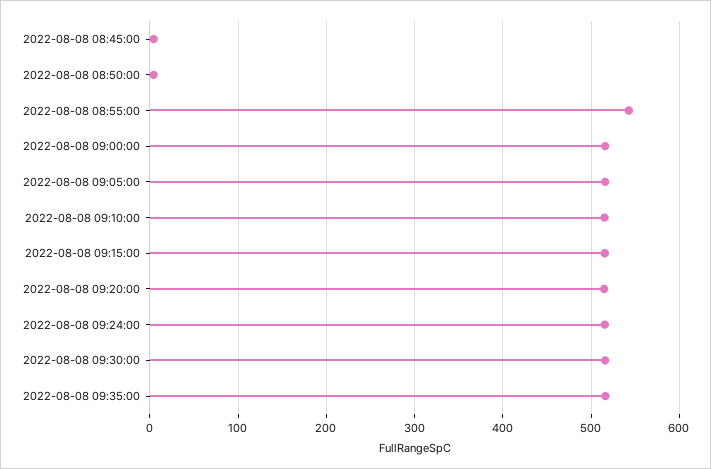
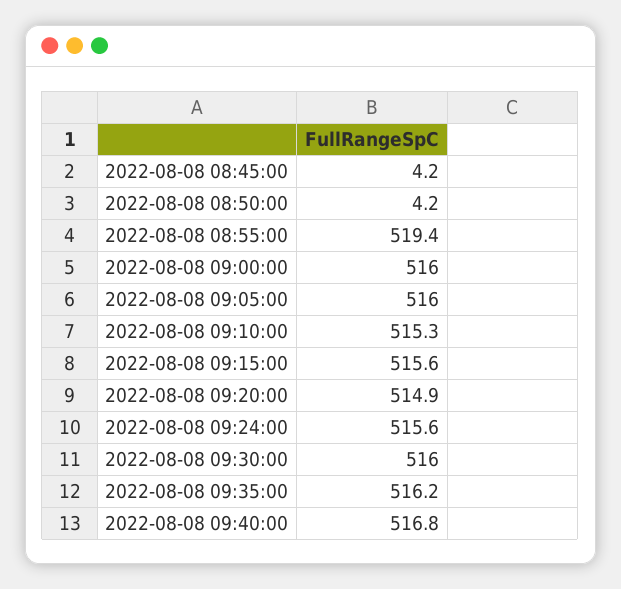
2022-08-08 08:55:00: 540 -> 519.4
2022-08-08 09:40:00: none -> 516.8

